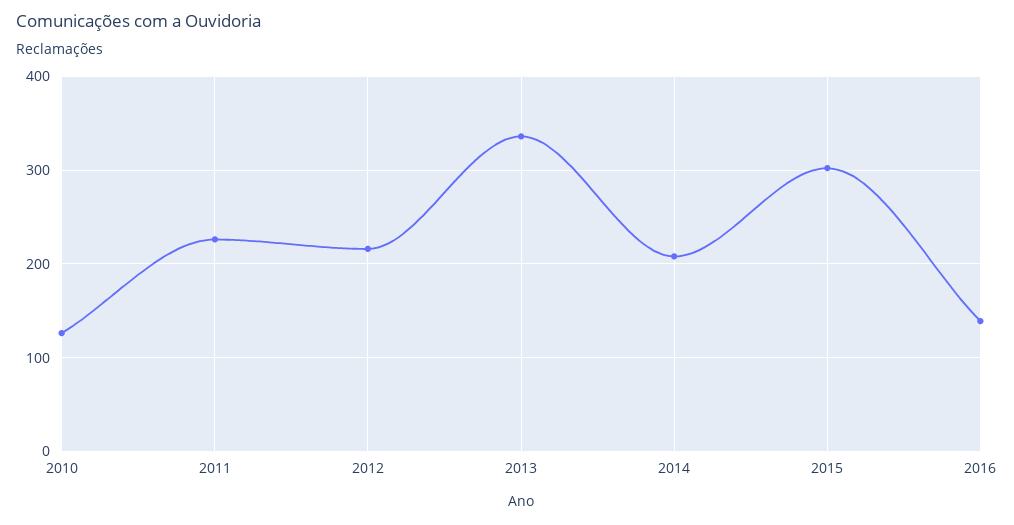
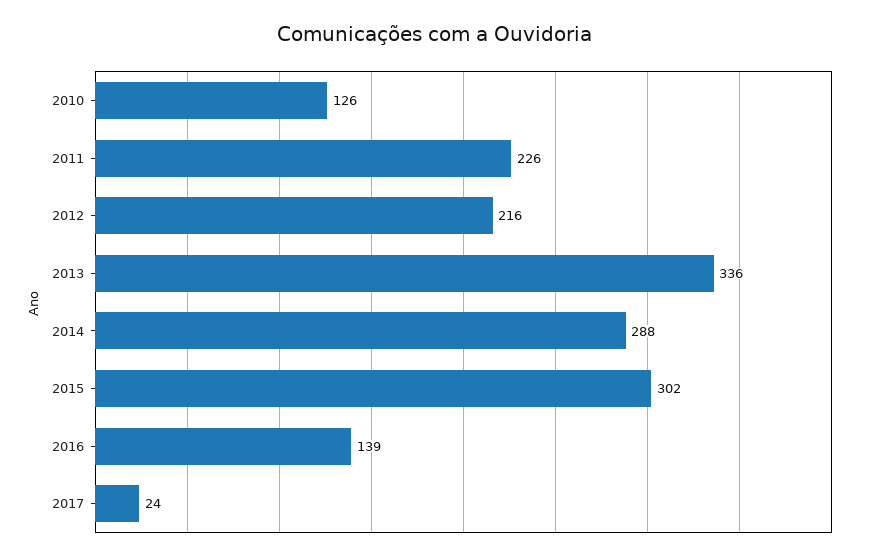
2014: 210 -> 288
2017: none -> 24

